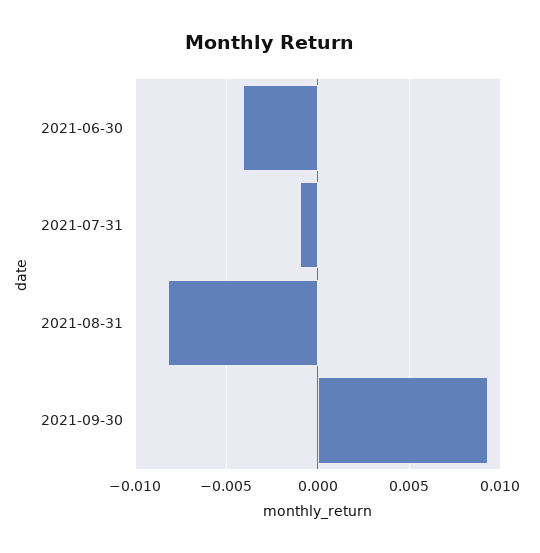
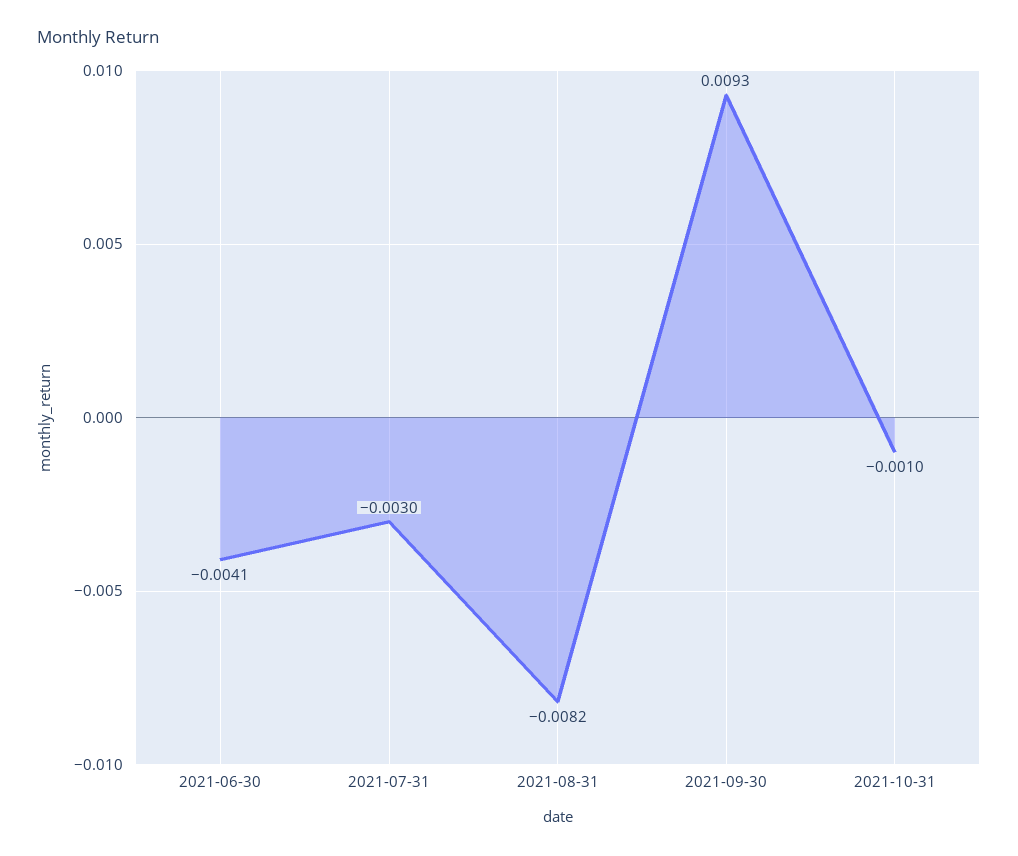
2021-07-31: -0.001 -> -0.003
2021-10-31: none -> -0.001

